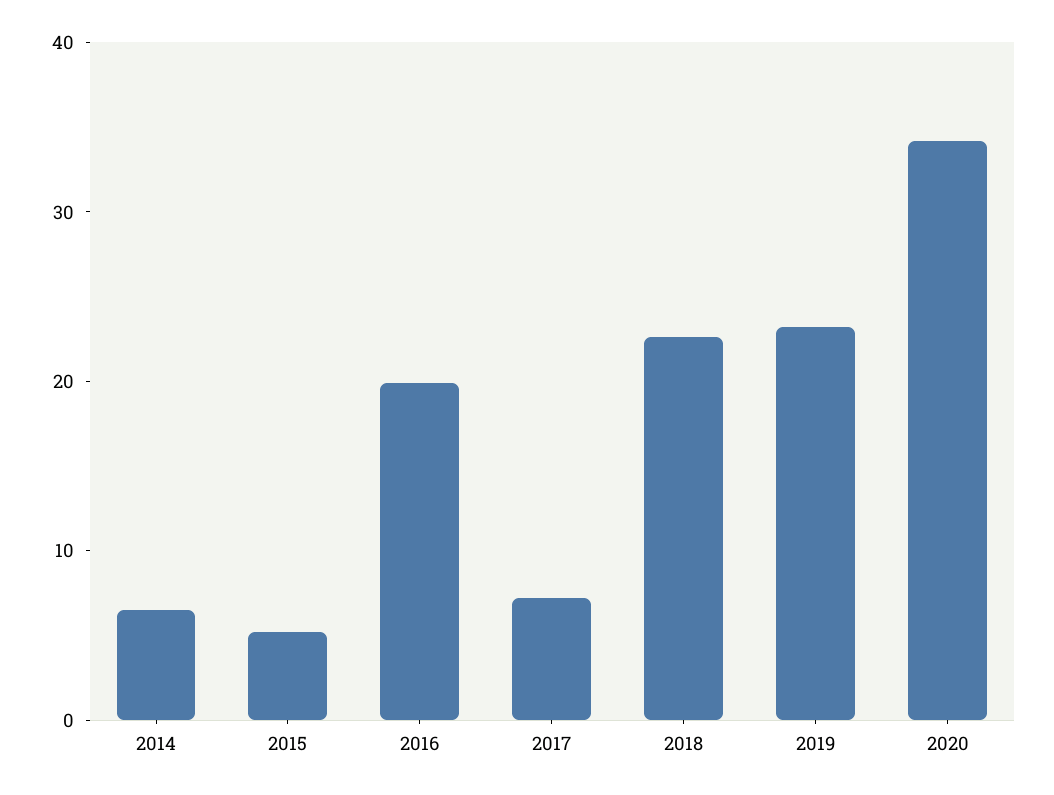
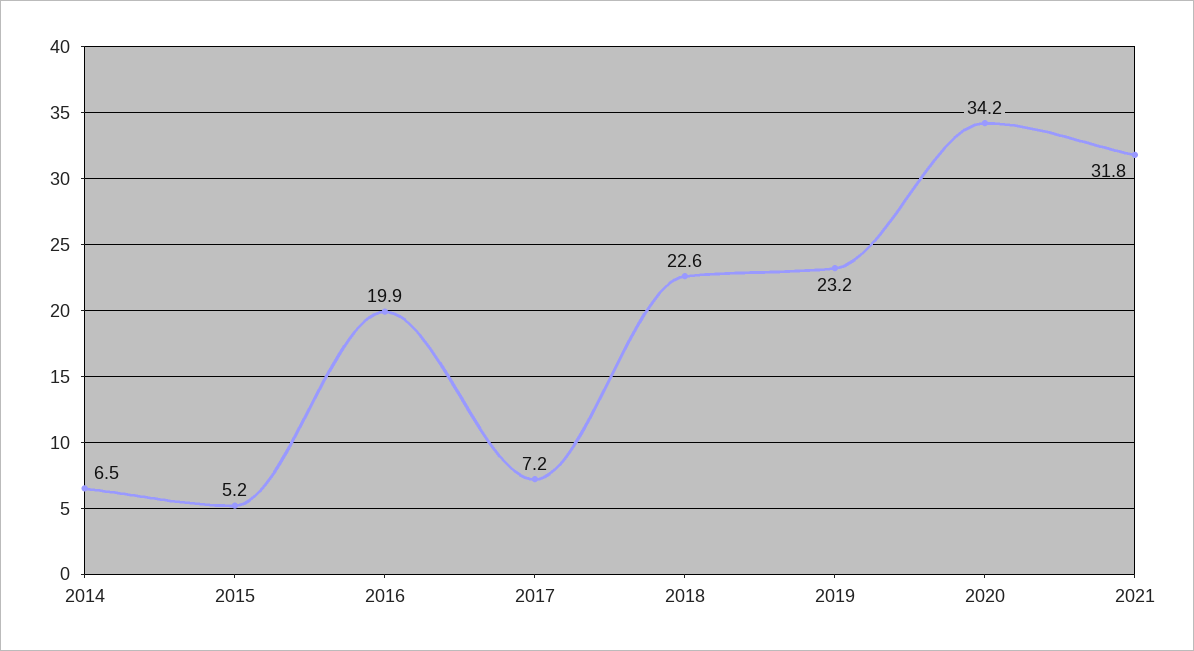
2021: none -> 31.8

